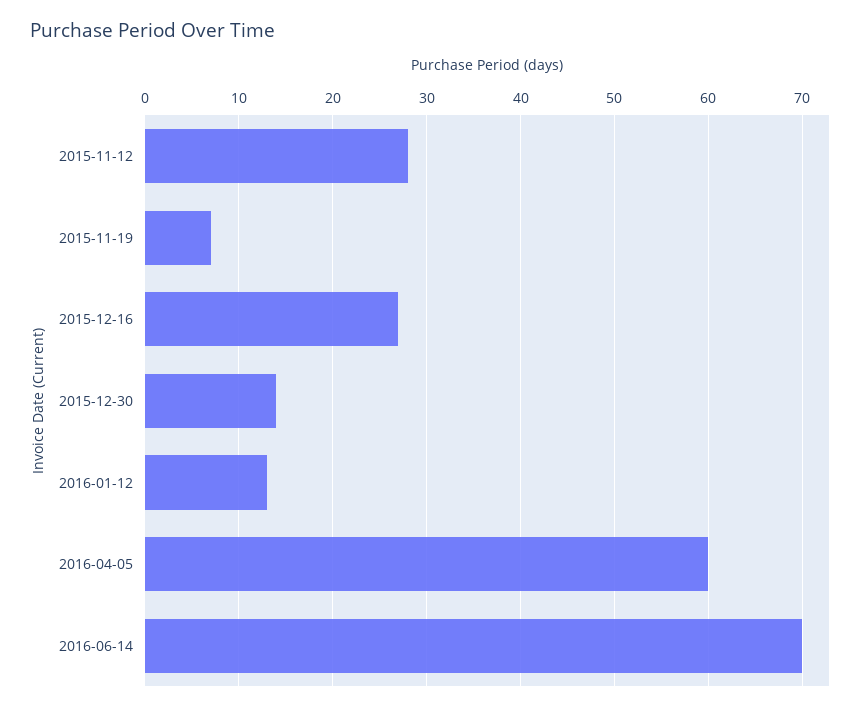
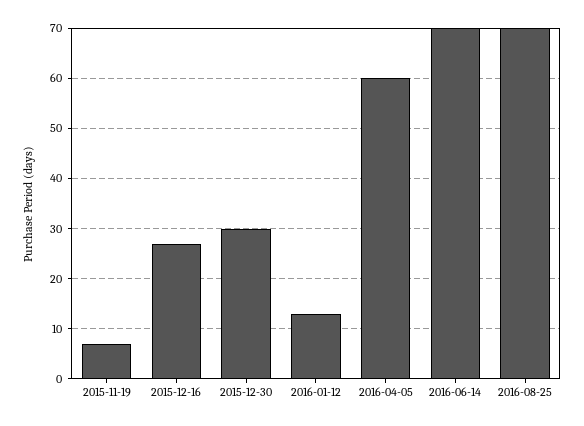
2015-11-12: 28 -> none
2015-12-30: 14 -> 30
2016-08-25: none -> 70

